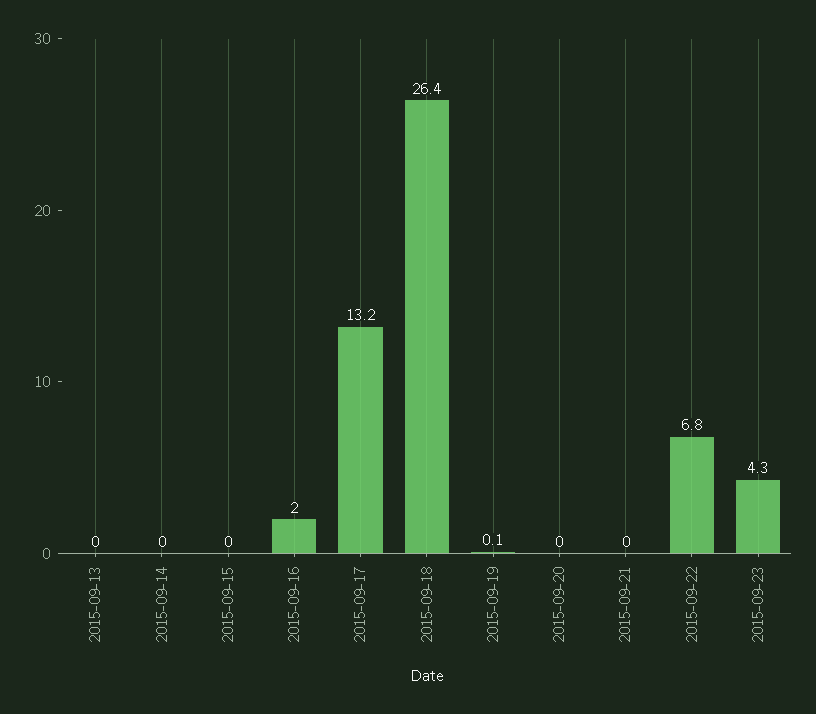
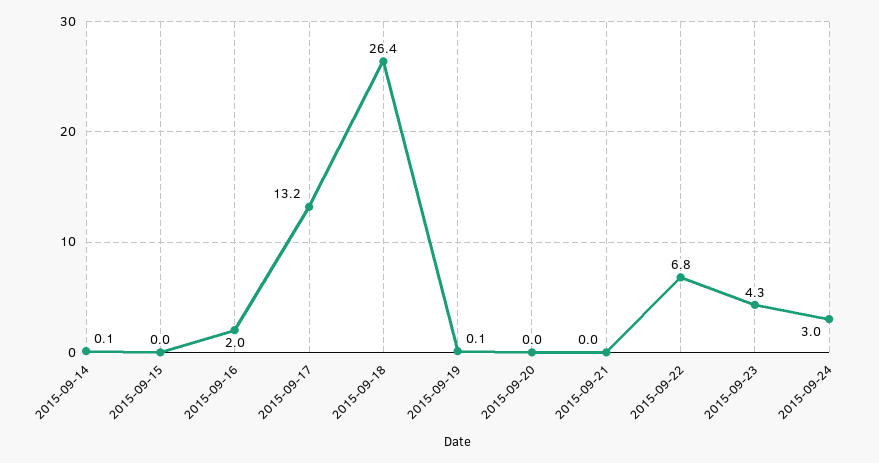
2015-09-13: 0 -> none
2015-09-14: 0 -> 0.1
2015-09-24: none -> 3

